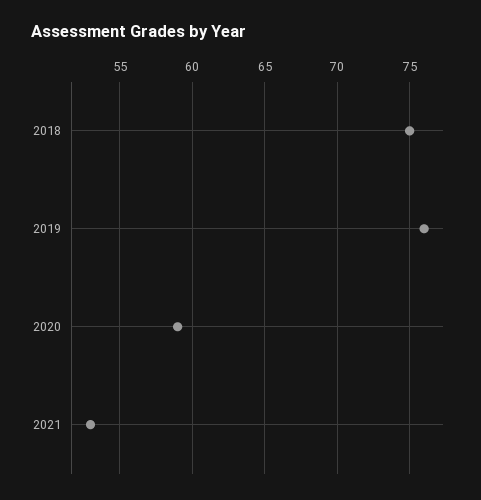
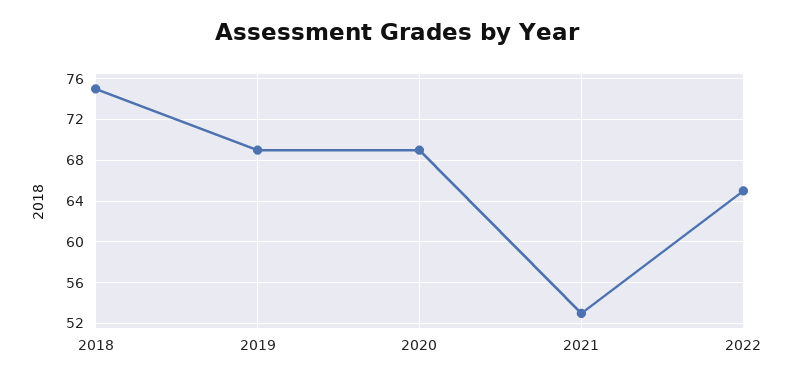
2019: 76 -> 69
2020: 59 -> 69
2022: none -> 65

